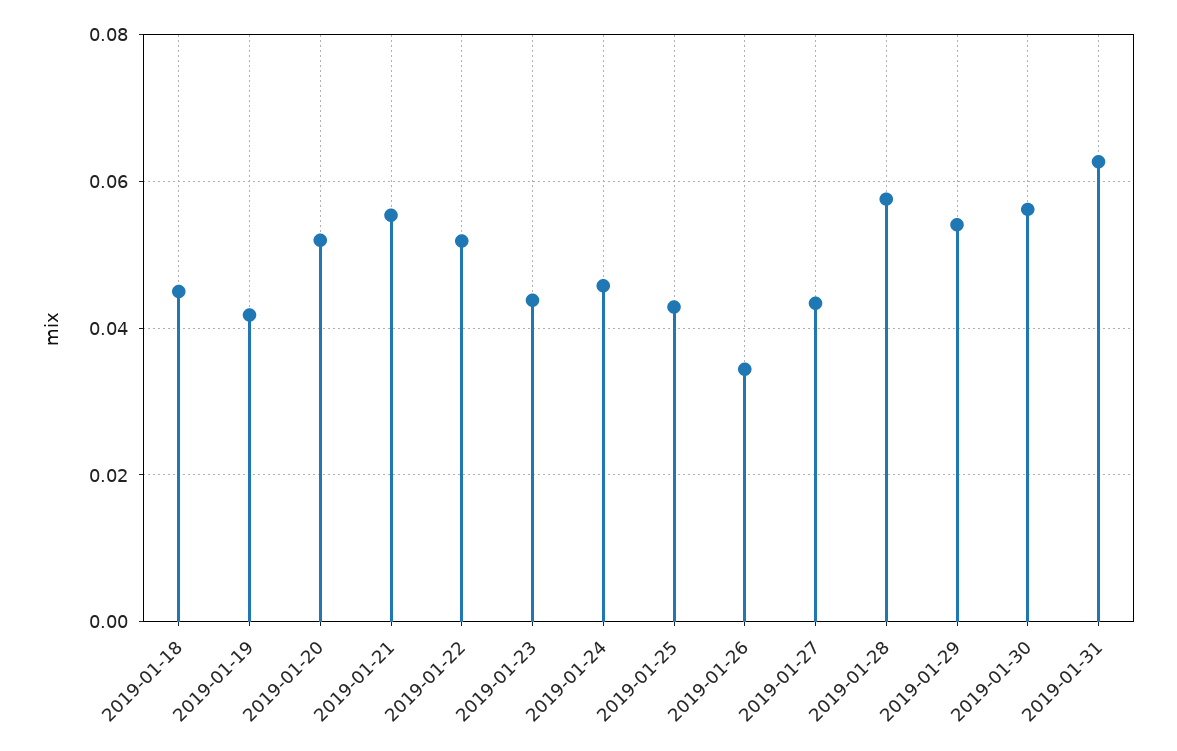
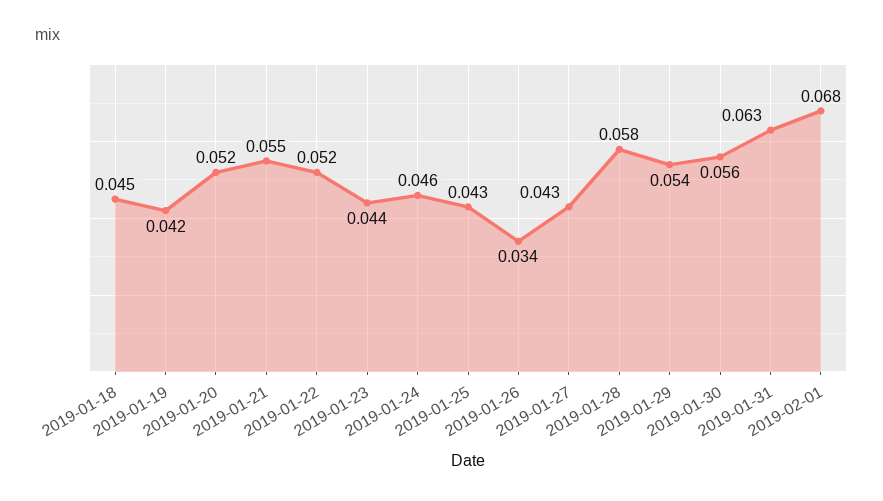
2019-02-01: none -> 0.068

